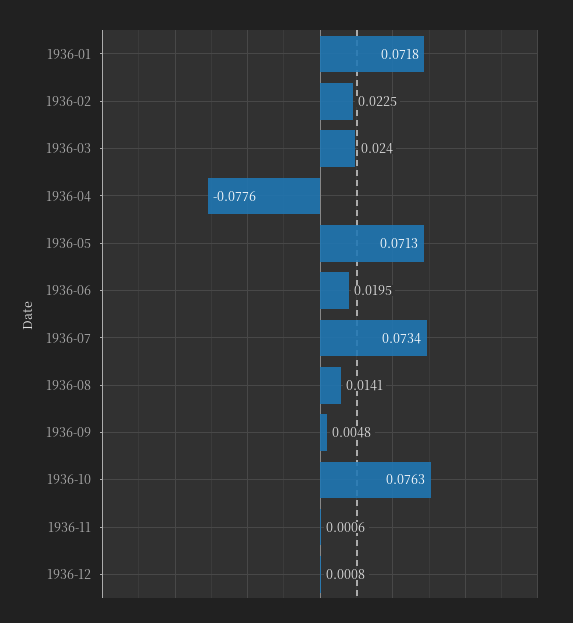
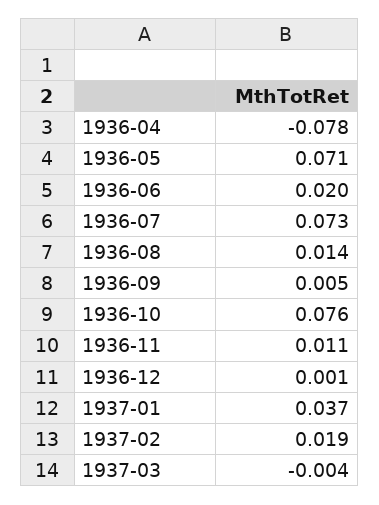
1936-01: 0.0718 -> none
1936-02: 0.0225 -> none
1936-03: 0.024 -> none
1936-11: 0.0006 -> 0.011
1937-01: none -> 0.037
1937-02: none -> 0.019
1937-03: none -> -0.004

